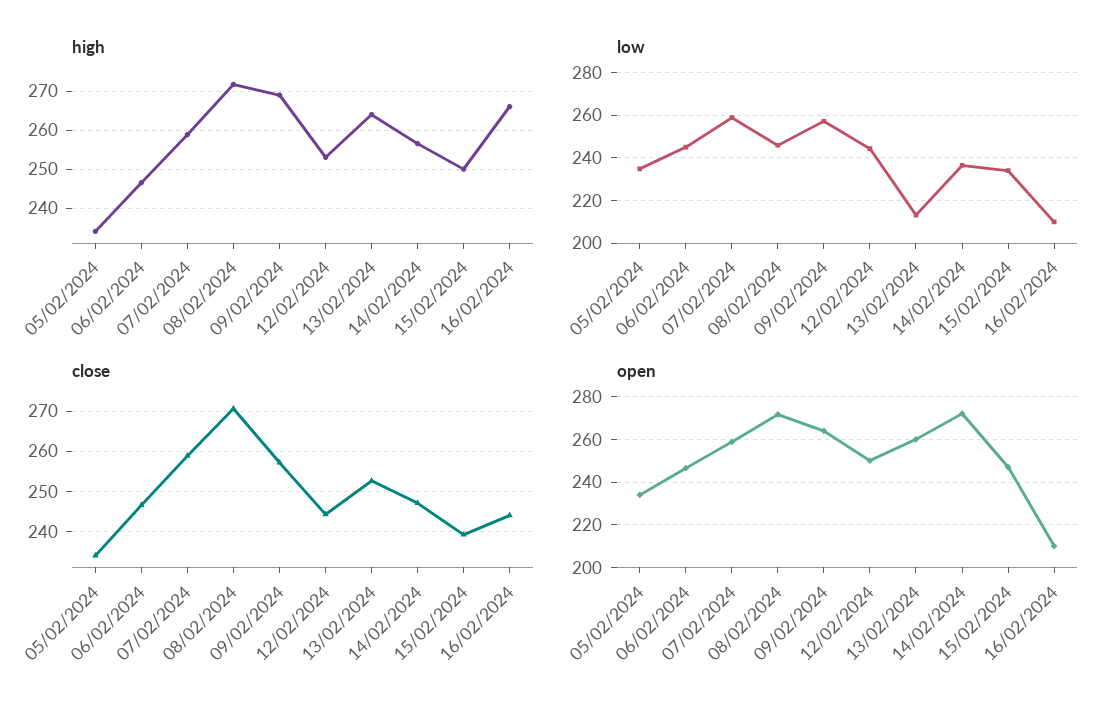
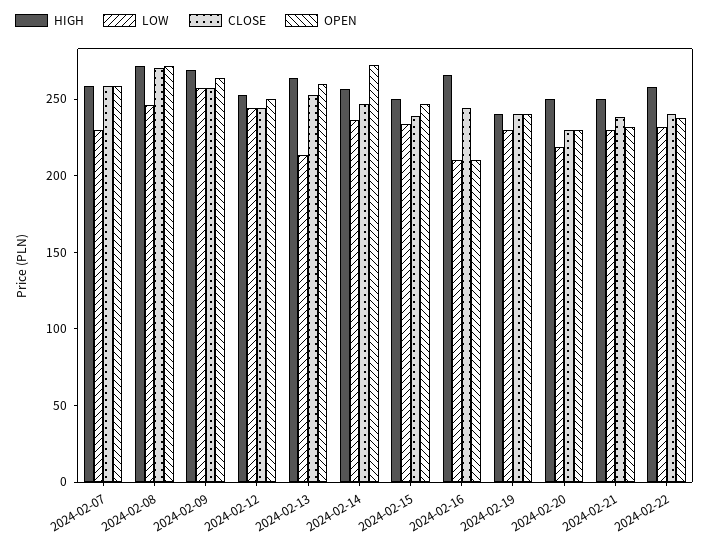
high, 05/02/2024: 234 -> none
high, 06/02/2024: 246 -> none
low, 05/02/2024: 235 -> none
low, 06/02/2024: 245 -> none
low, 07/02/2024: 260 -> 230
close, 05/02/2024: 234 -> none
close, 06/02/2024: 246 -> none
open, 05/02/2024: 235 -> none
open, 06/02/2024: 245 -> none
high, 2024-02-19: none -> 240
low, 2024-02-19: none -> 230
close, 2024-02-19: none -> 240
open, 2024-02-19: none -> 240
high, 2024-02-20: none -> 250
low, 2024-02-20: none -> 220
close, 2024-02-20: none -> 230
open, 2024-02-20: none -> 230
high, 2024-02-21: none -> 250
low, 2024-02-21: none -> 230
close, 2024-02-21: none -> 240
open, 2024-02-21: none -> 230
high, 2024-02-22: none -> 260
low, 2024-02-22: none -> 230
close, 2024-02-22: none -> 240
open, 2024-02-22: none -> 240

